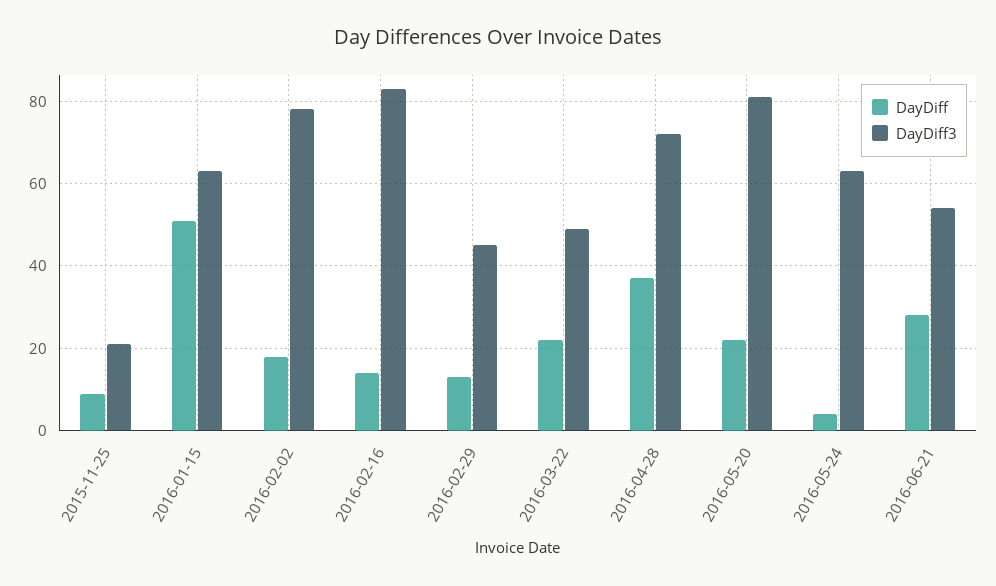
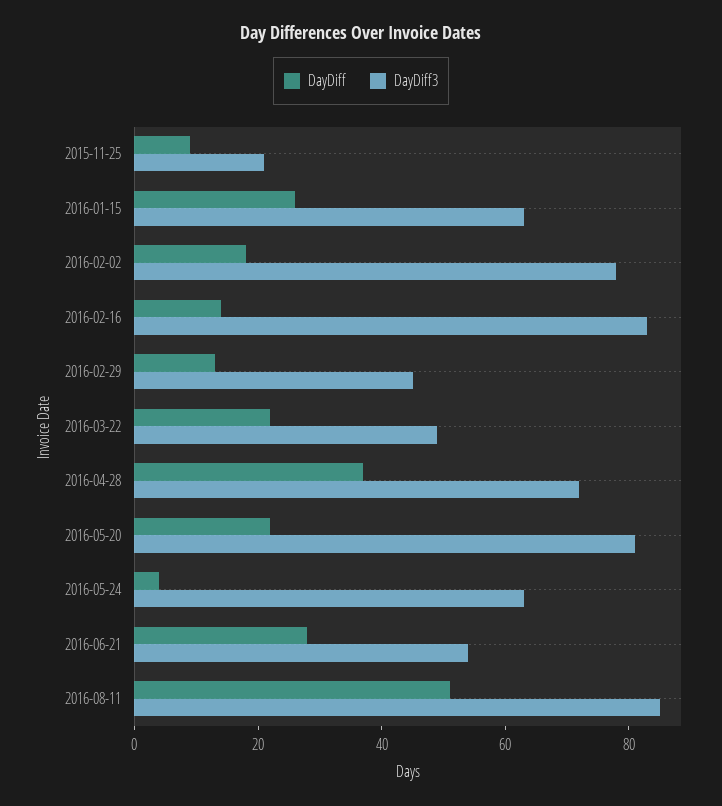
DayDiff, 2016-01-15: 50 -> 25
DayDiff, 2016-08-11: none -> 50
DayDiff3, 2016-08-11: none -> 85

